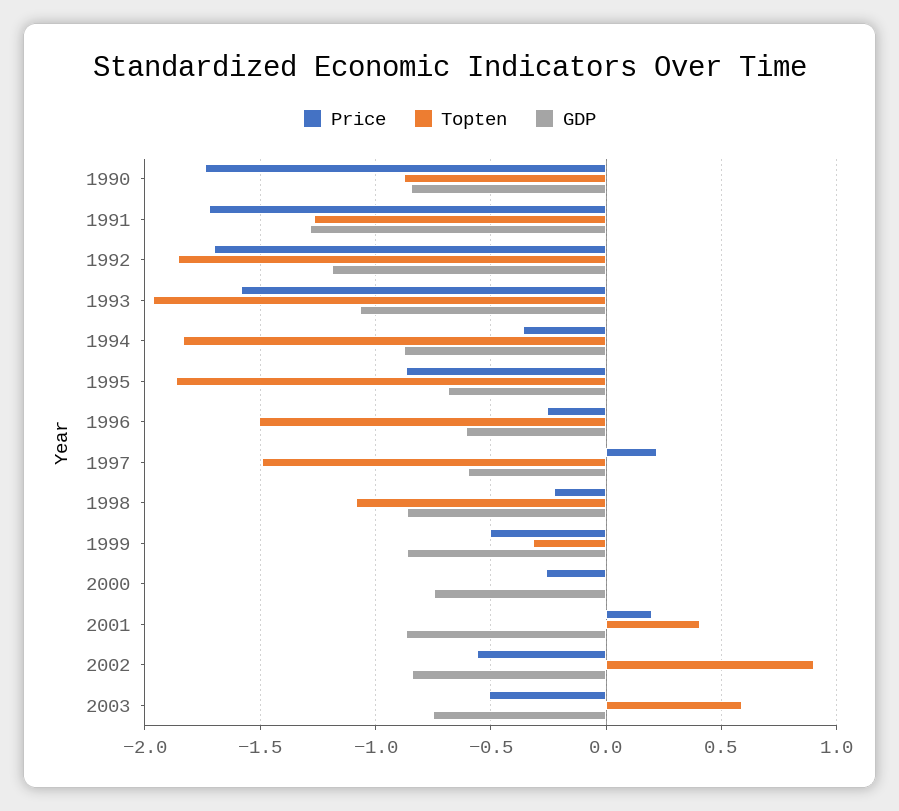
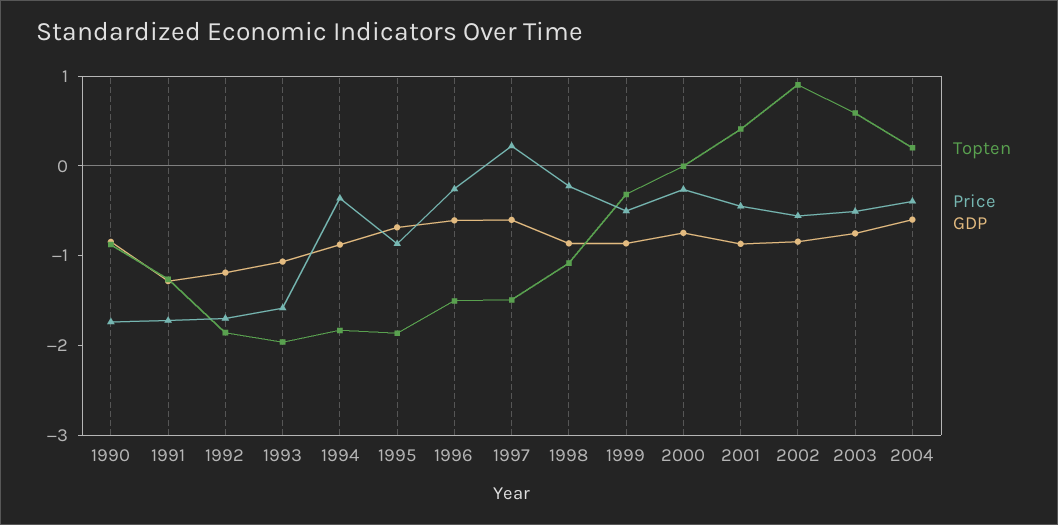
Price, 2001: 0.2 -> -0.4
Topten, 2004: none -> 0.2
Price, 2004: none -> -0.4
GDP, 2004: none -> -0.6

